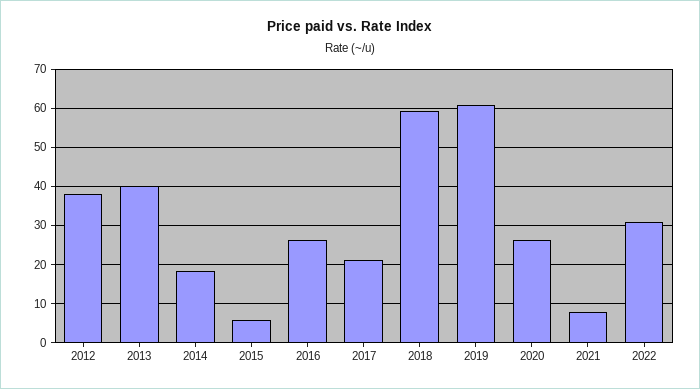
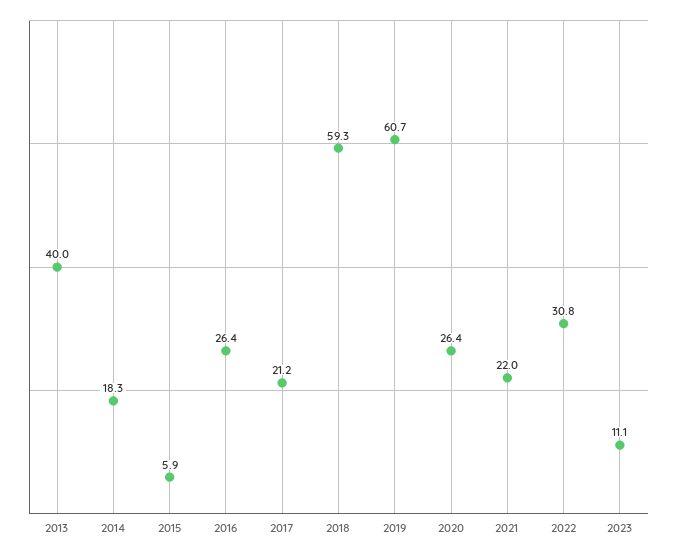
2012: 38 -> none
2021: 8 -> 22
2023: none -> 11.1

